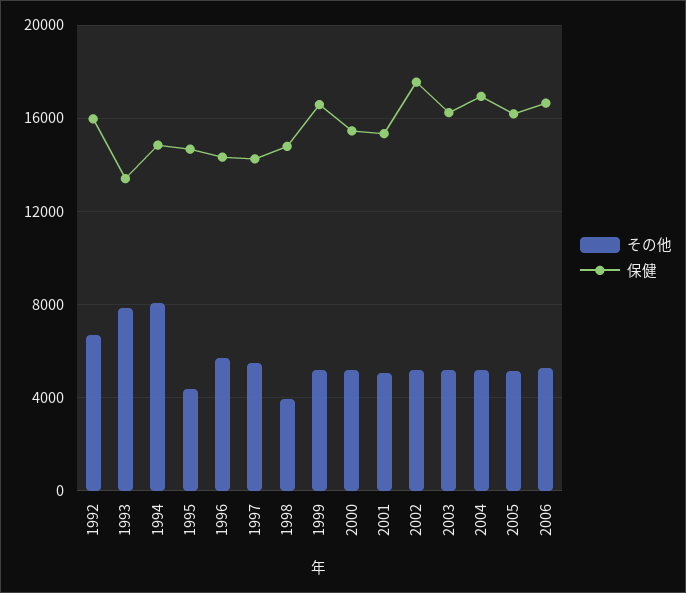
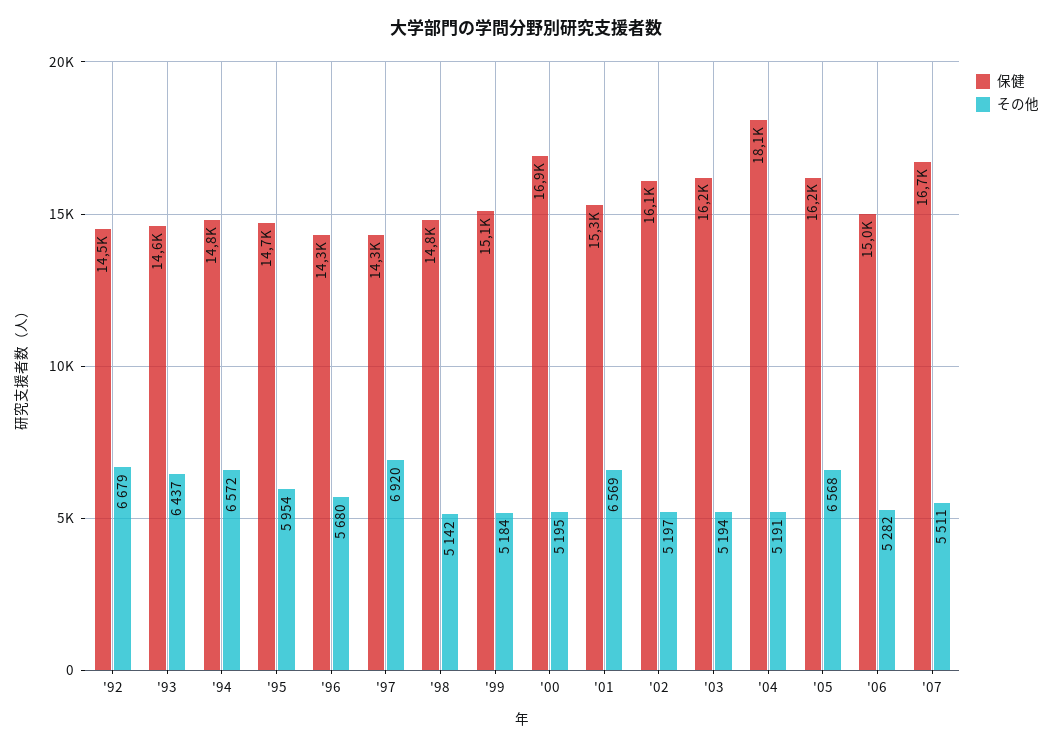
保健, 1992: 16000 -> 14500
その他, 1993: 8000 -> 6437
保健, 1993: 13500 -> 14600
その他, 1994: 8000 -> 6572
その他, 1995: 4500 -> 5954
その他, 1997: 5500 -> 6920
その他, 1998: 4000 -> 5142
保健, 1999: 16500 -> 15100
保健, 2000: 15500 -> 16900
その他, 2001: 5000 -> 6569
保健, 2002: 17500 -> 16100
保健, 2004: 17000 -> 18100
その他, 2005: 5000 -> 6568
保健, 2006: 16500 -> 15000
保健, '07: none -> 16700
その他, '07: none -> 5511

